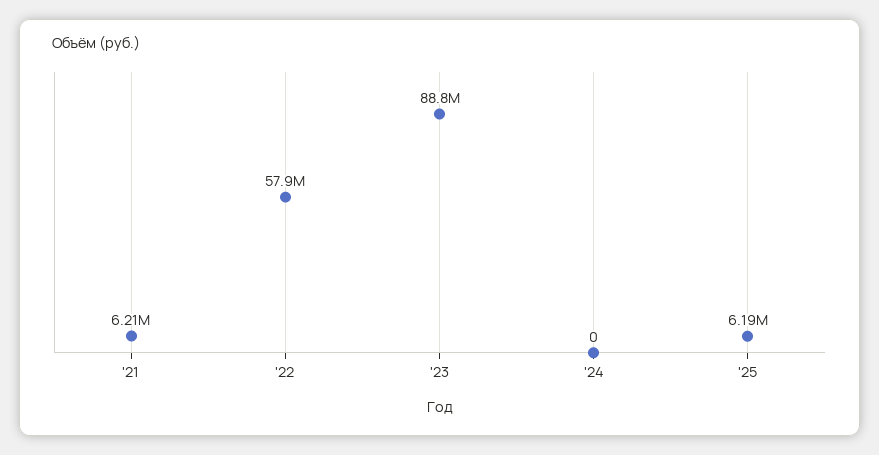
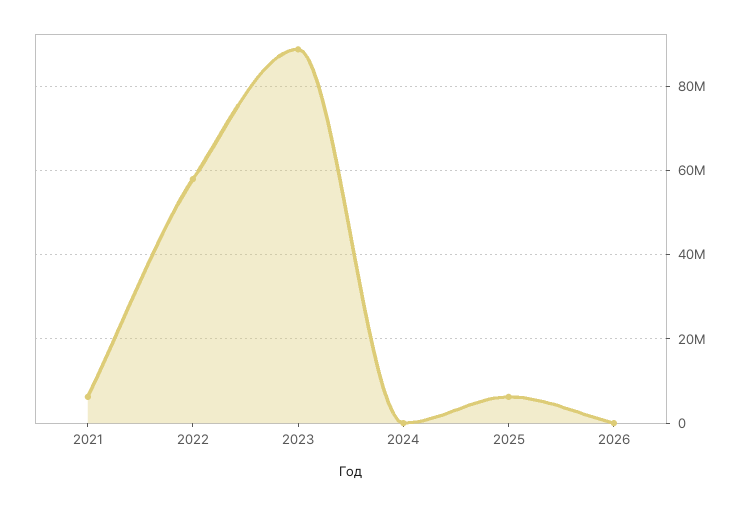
2026: none -> 0

